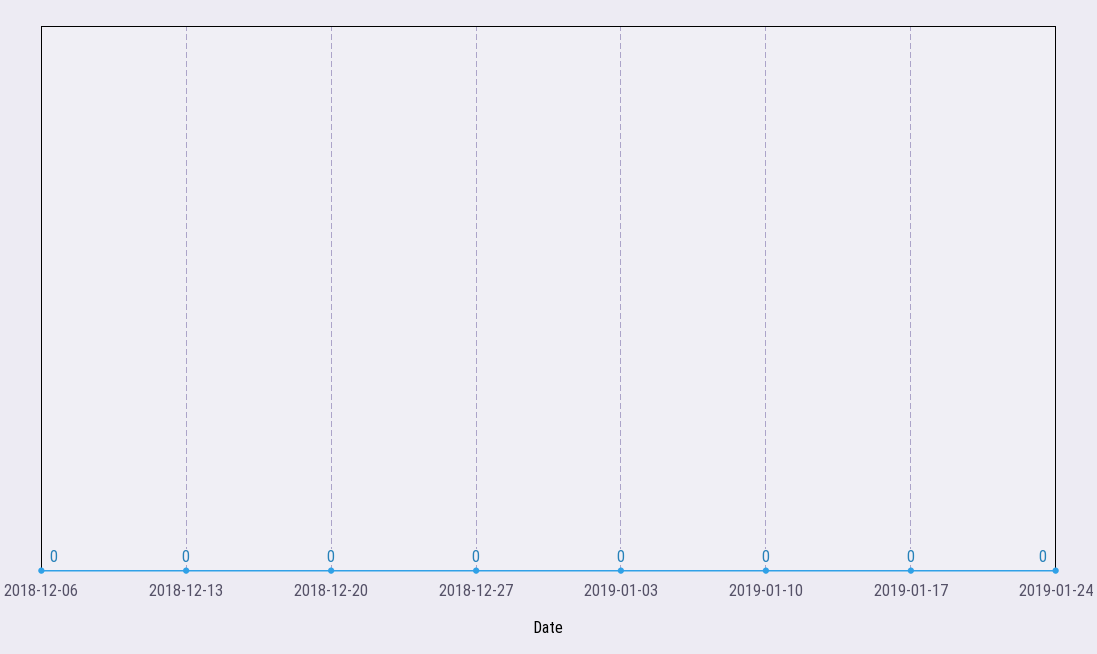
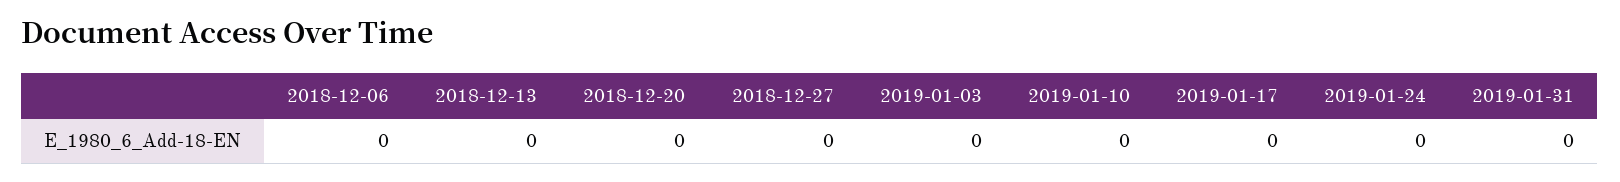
2019-01-31: none -> 0

